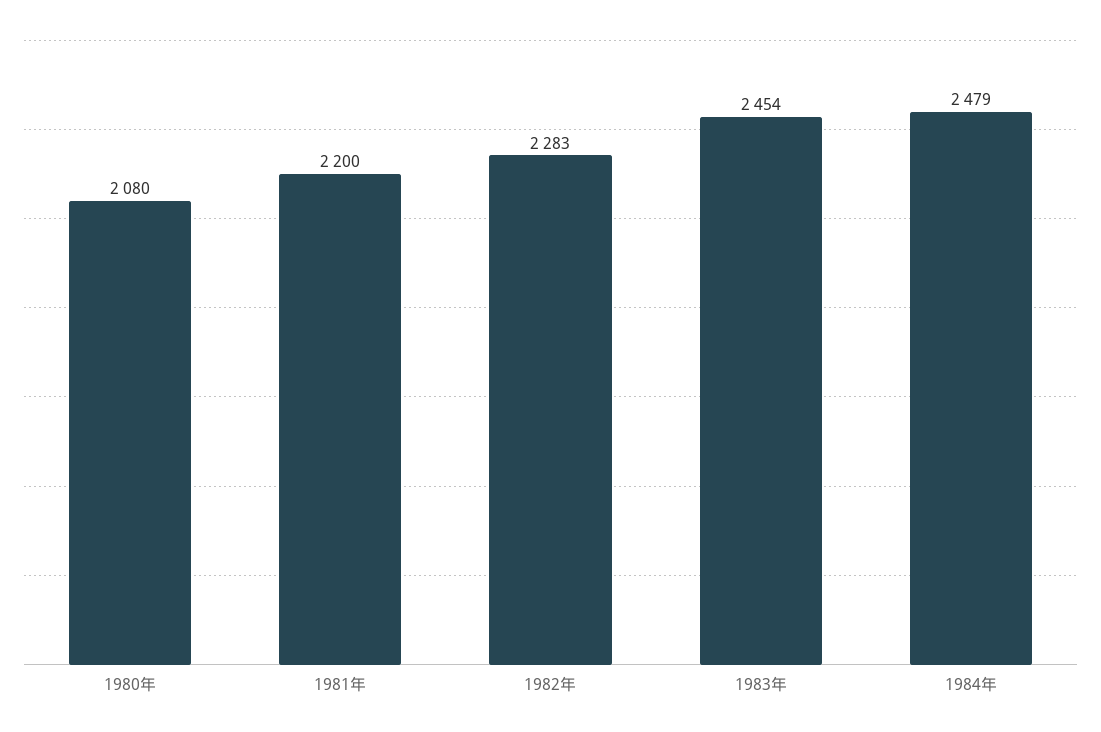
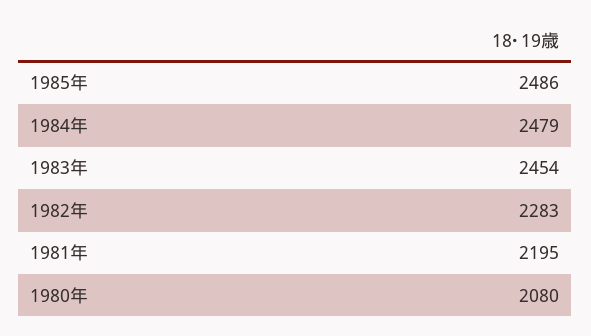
1981年: 2200 -> 2195
1985年: none -> 2486

